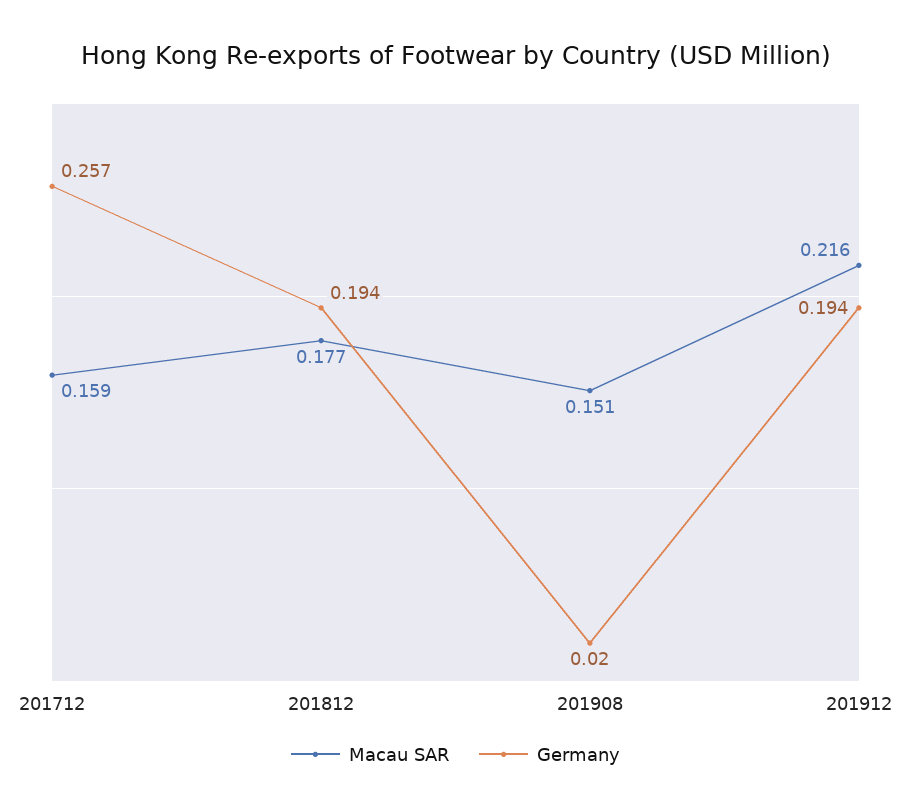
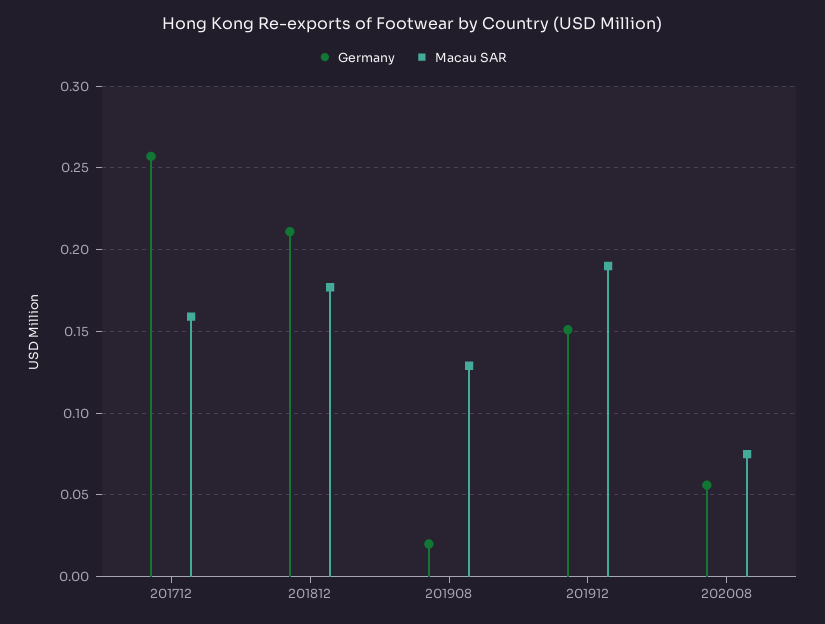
Germany, 201812: 0.194 -> 0.21
Macau SAR, 201908: 0.151 -> 0.13
Macau SAR, 201912: 0.216 -> 0.19
Germany, 201912: 0.194 -> 0.15
Germany, 202008: none -> 0.055
Macau SAR, 202008: none -> 0.075

